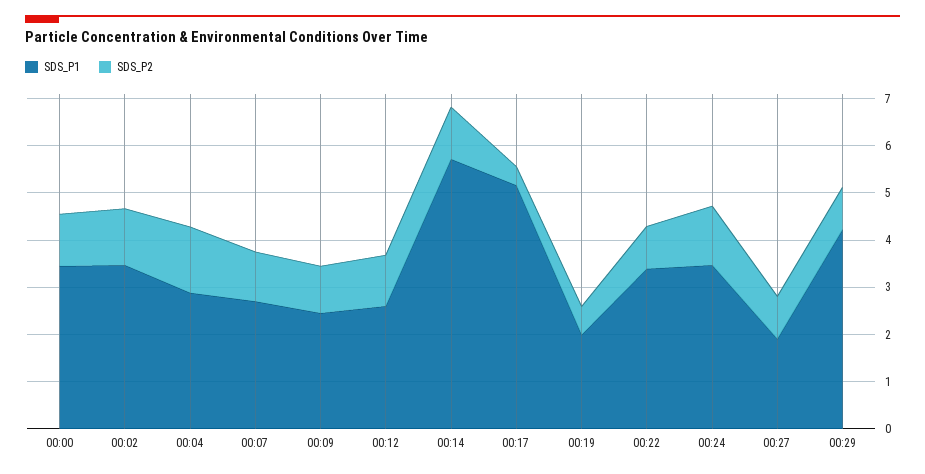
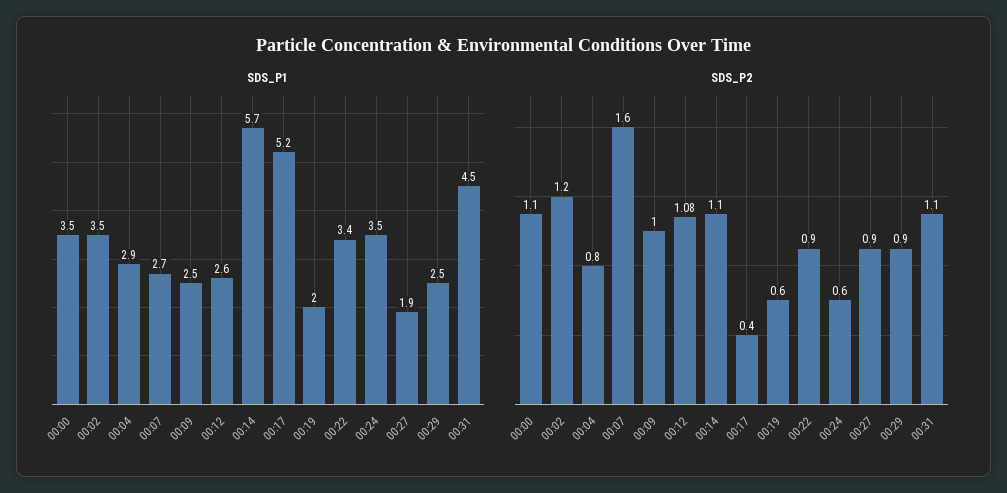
SDS_P2, 00:04: 1.4 -> 0.8
SDS_P2, 00:07: 1 -> 1.6
SDS_P2, 00:24: 1.2 -> 0.6
SDS_P1, 00:29: 4.2 -> 2.5
SDS_P1, 00:31: none -> 4.5
SDS_P2, 00:31: none -> 1.1

